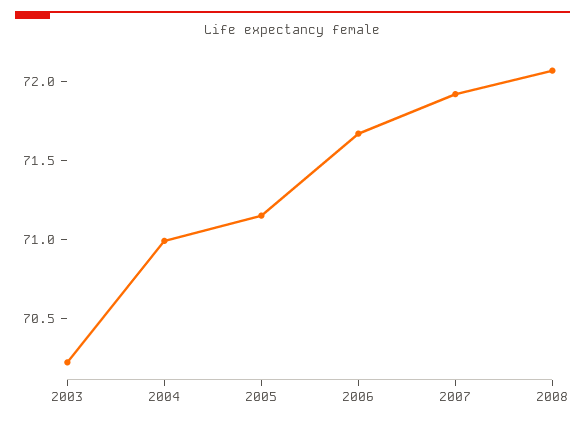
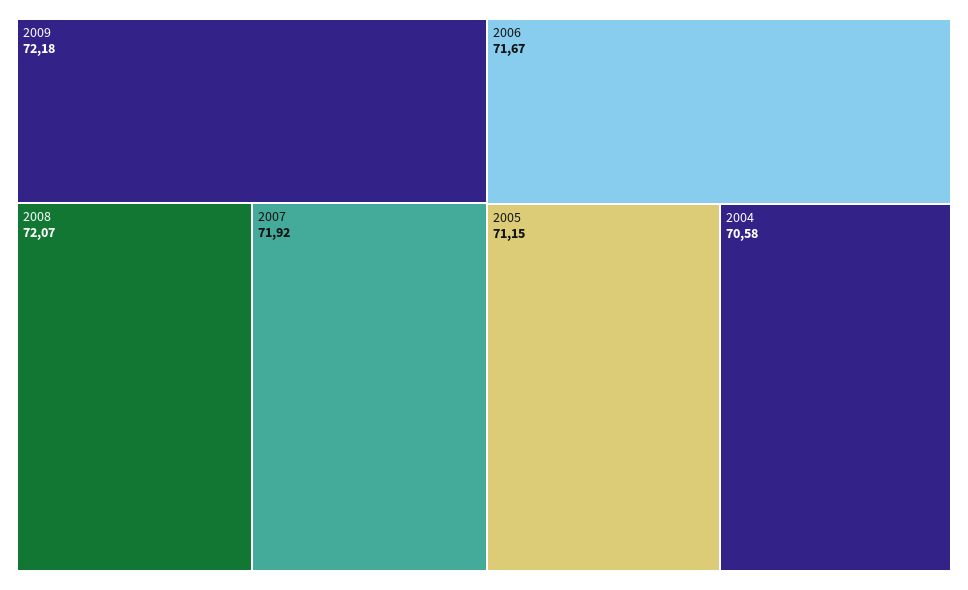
2003: 70.2 -> none
2004: 71 -> 70.58
2009: none -> 72.18

